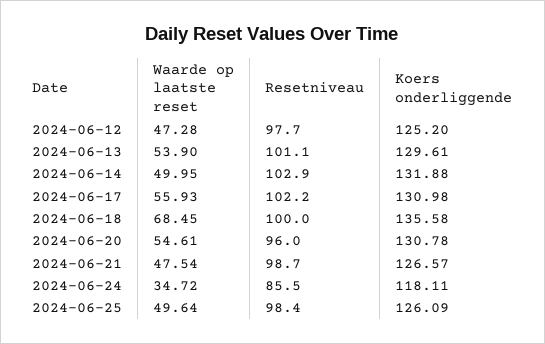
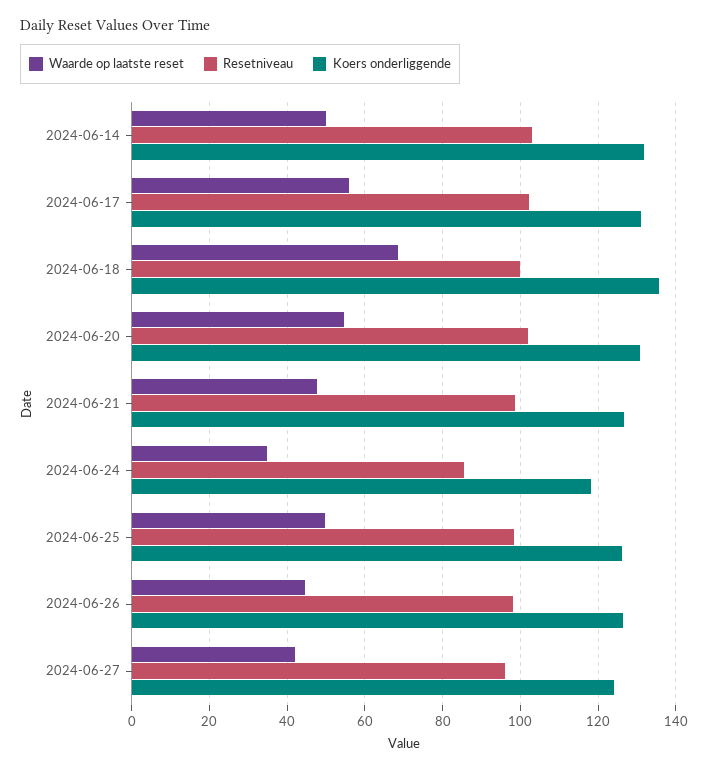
Waarde op laatste reset, 2024-06-12: 47.28 -> none
Resetniveau, 2024-06-12: 97.7 -> none
Koers onderliggende, 2024-06-12: 125.2 -> none
Waarde op laatste reset, 2024-06-13: 53.9 -> none
Resetniveau, 2024-06-13: 101.1 -> none
Koers onderliggende, 2024-06-13: 129.61 -> none
Resetniveau, 2024-06-20: 96 -> 102
Waarde op laatste reset, 2024-06-26: none -> 44
Resetniveau, 2024-06-26: none -> 98
Koers onderliggende, 2024-06-26: none -> 126
Waarde op laatste reset, 2024-06-27: none -> 42
Resetniveau, 2024-06-27: none -> 96
Koers onderliggende, 2024-06-27: none -> 124

